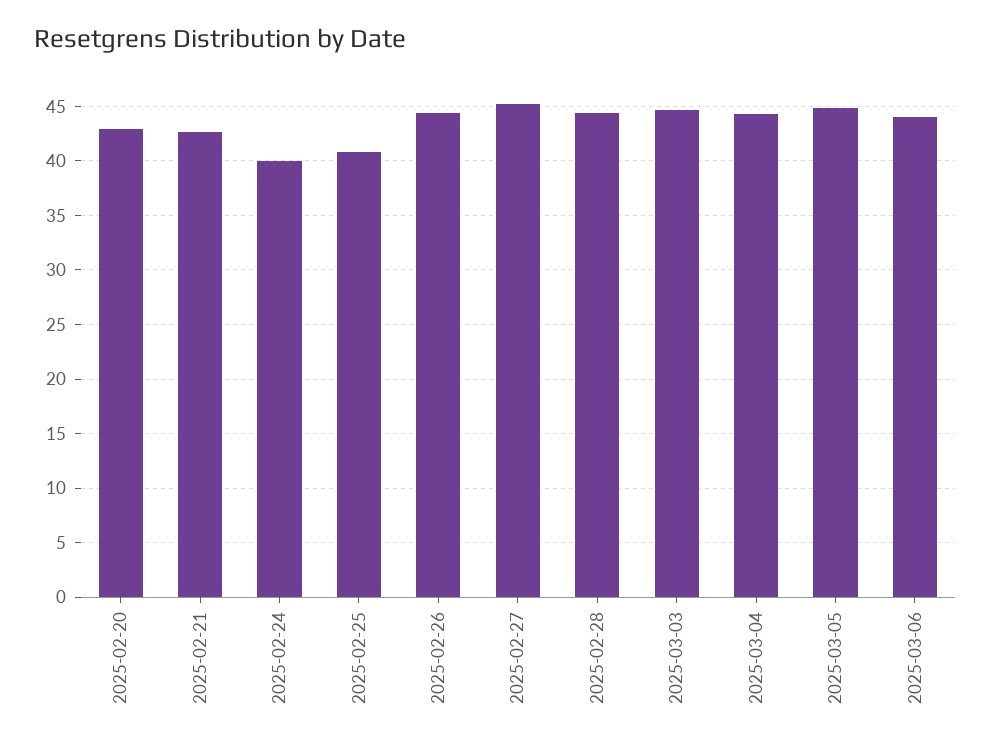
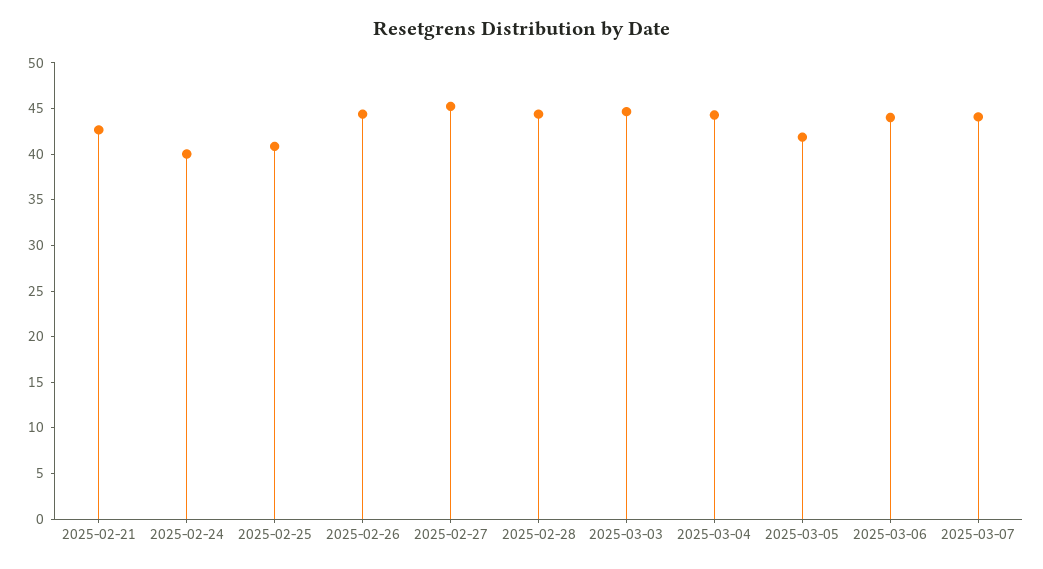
2025-02-20: 43 -> none
2025-03-05: 45 -> 42
2025-03-07: none -> 44

